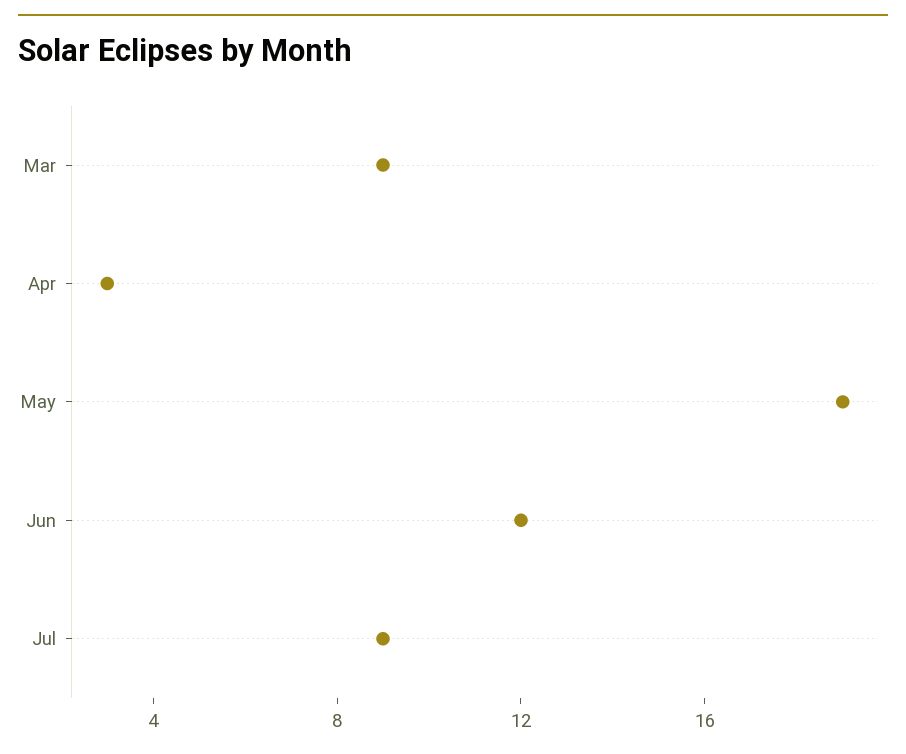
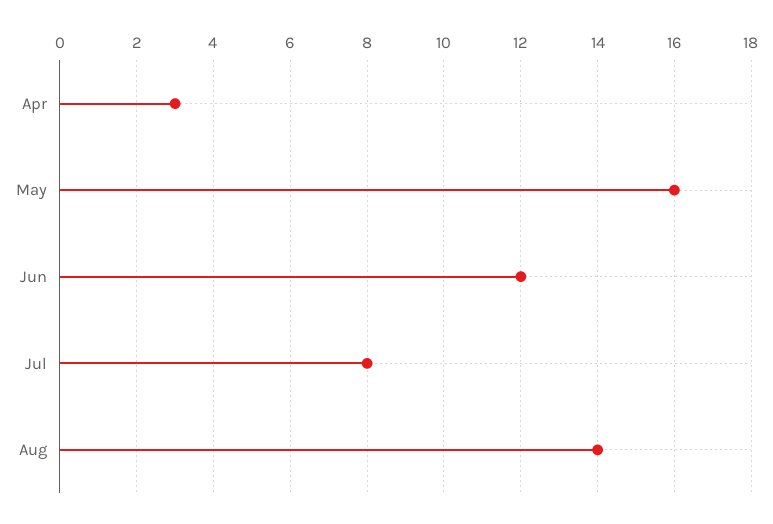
Mar: 9 -> none
May: 19 -> 16
Jul: 9 -> 8
Aug: none -> 14

